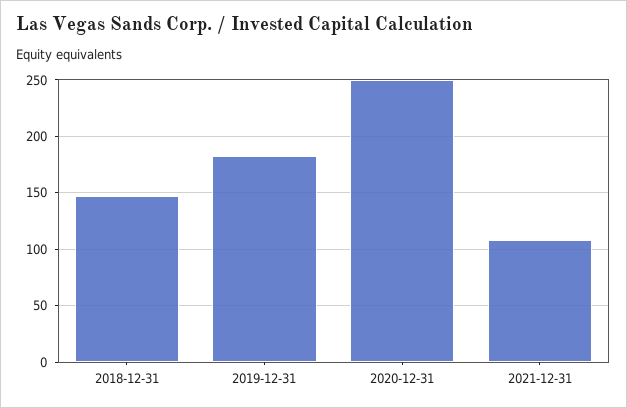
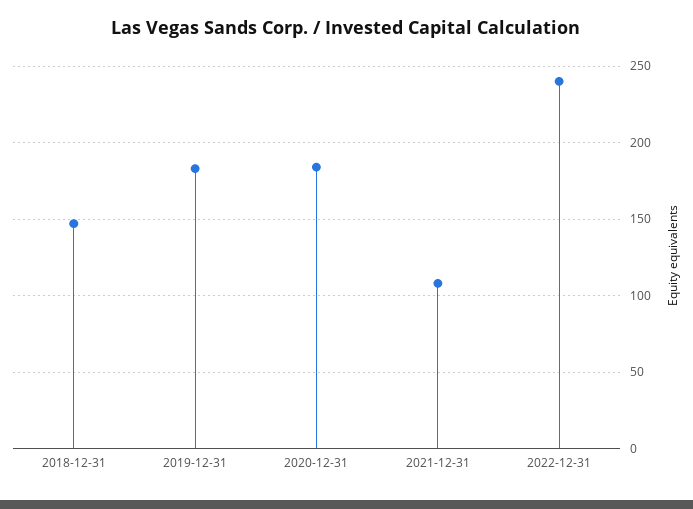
2020-12-31: 250 -> 185
2022-12-31: none -> 240

